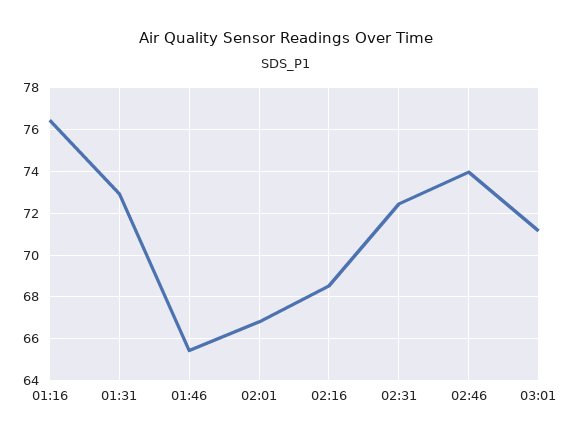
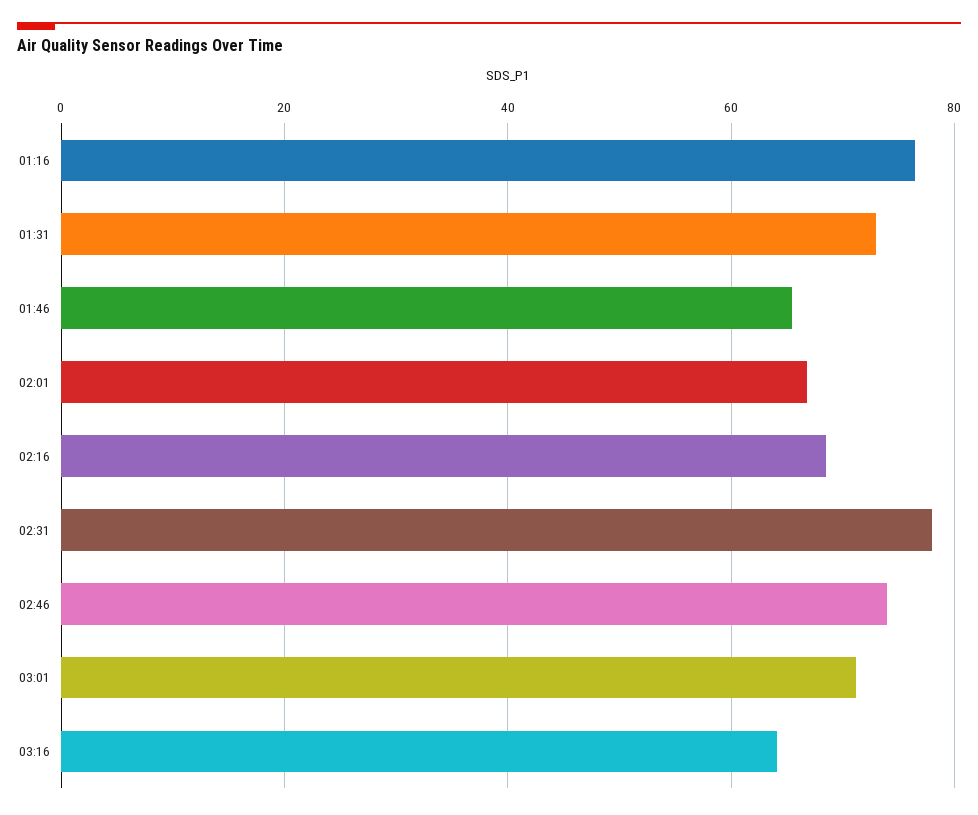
02:31: 72.5 -> 78
03:16: none -> 64

